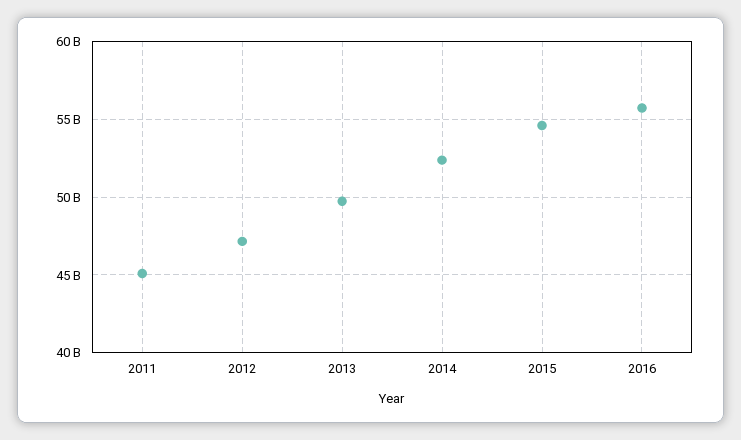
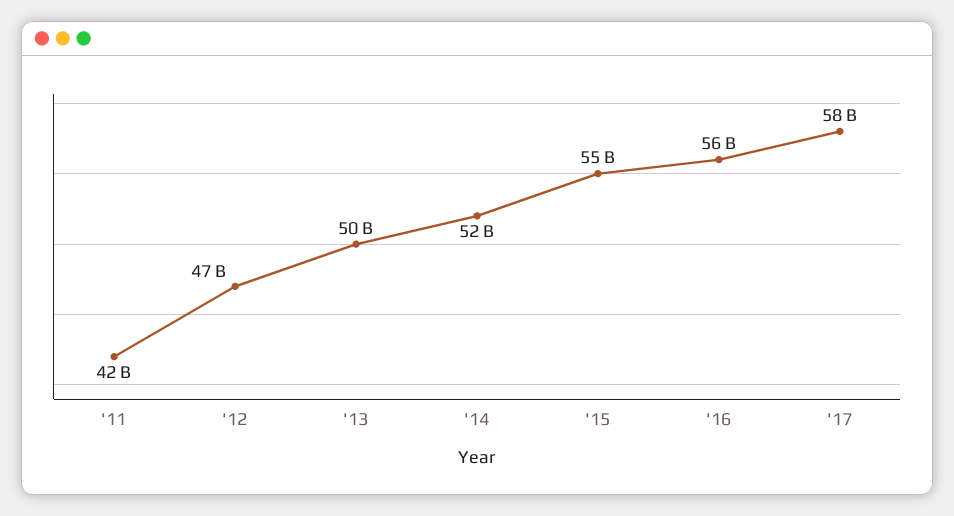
2011: 45000000000 -> 42000000000
'17: none -> 58000000000

